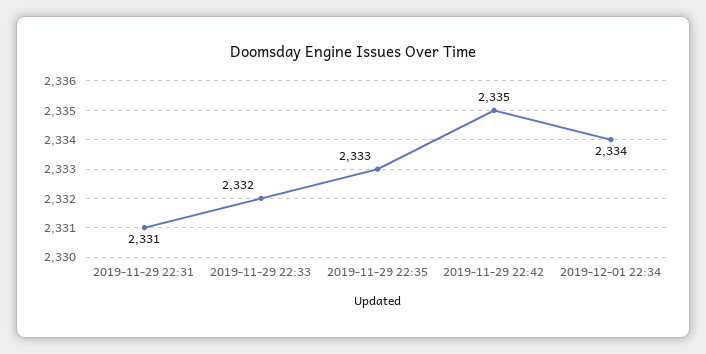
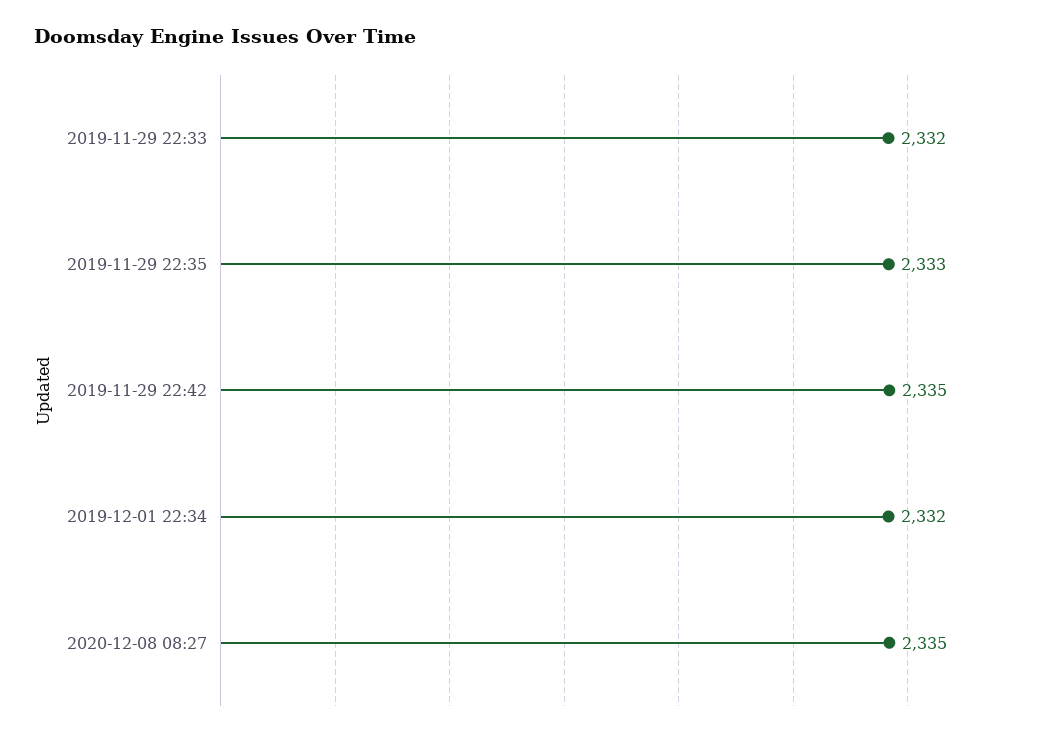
2019-11-29 22:31: 2331 -> none
2019-12-01 22:34: 2334 -> 2332
2020-12-08 08:27: none -> 2335

